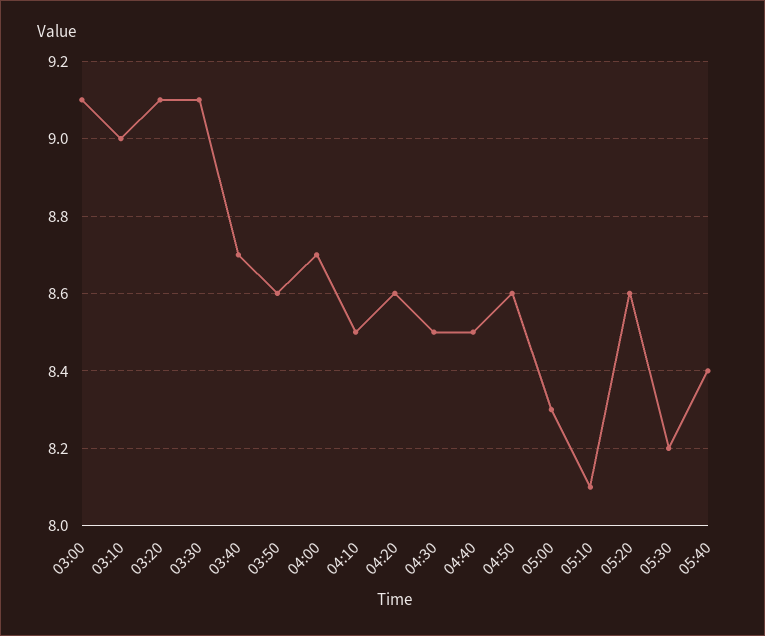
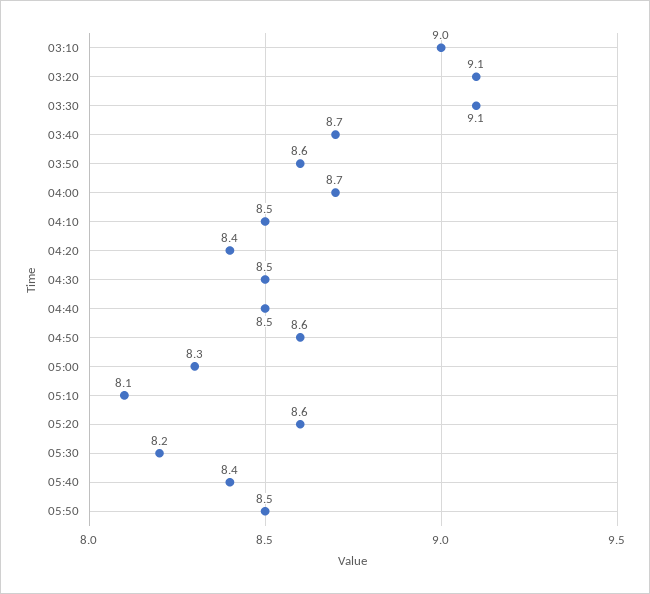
03:00: 9.1 -> none
04:20: 8.6 -> 8.4
05:50: none -> 8.5

